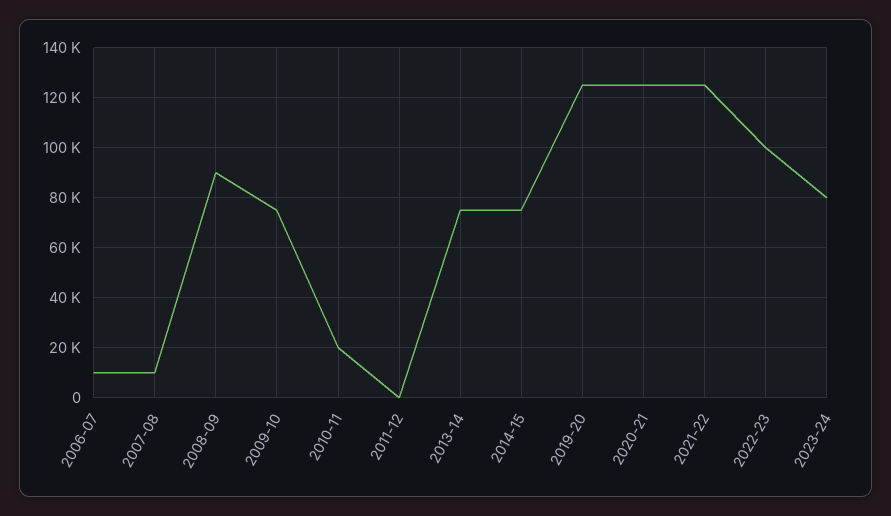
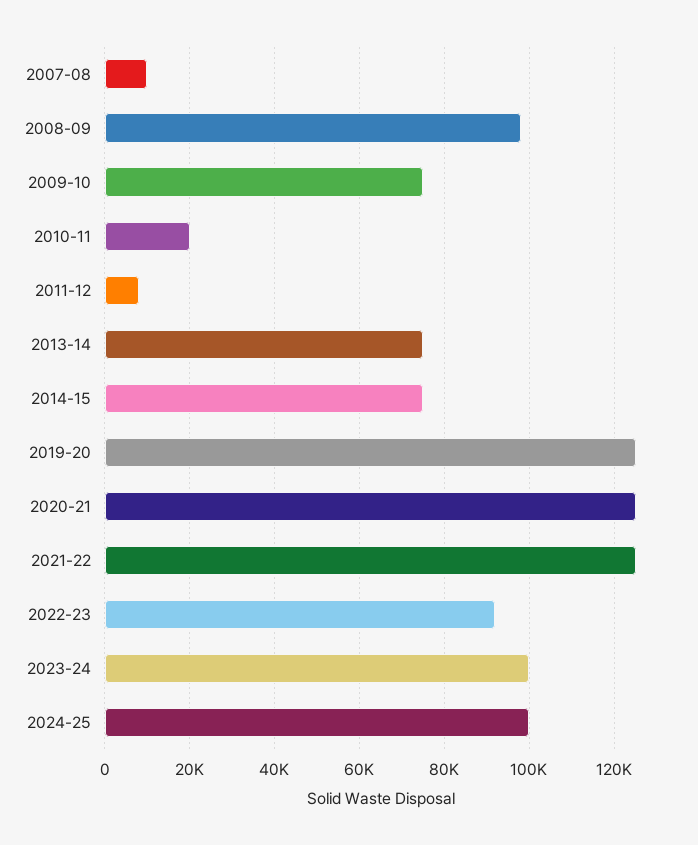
2006-07: 10000 -> none
2008-09: 90000 -> 98000
2011-12: 0 -> 8000
2022-23: 100000 -> 92000
2023-24: 80000 -> 100000
2024-25: none -> 100000

